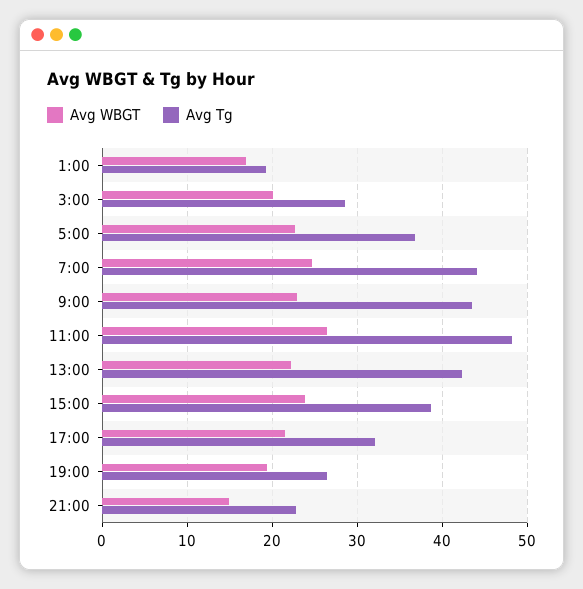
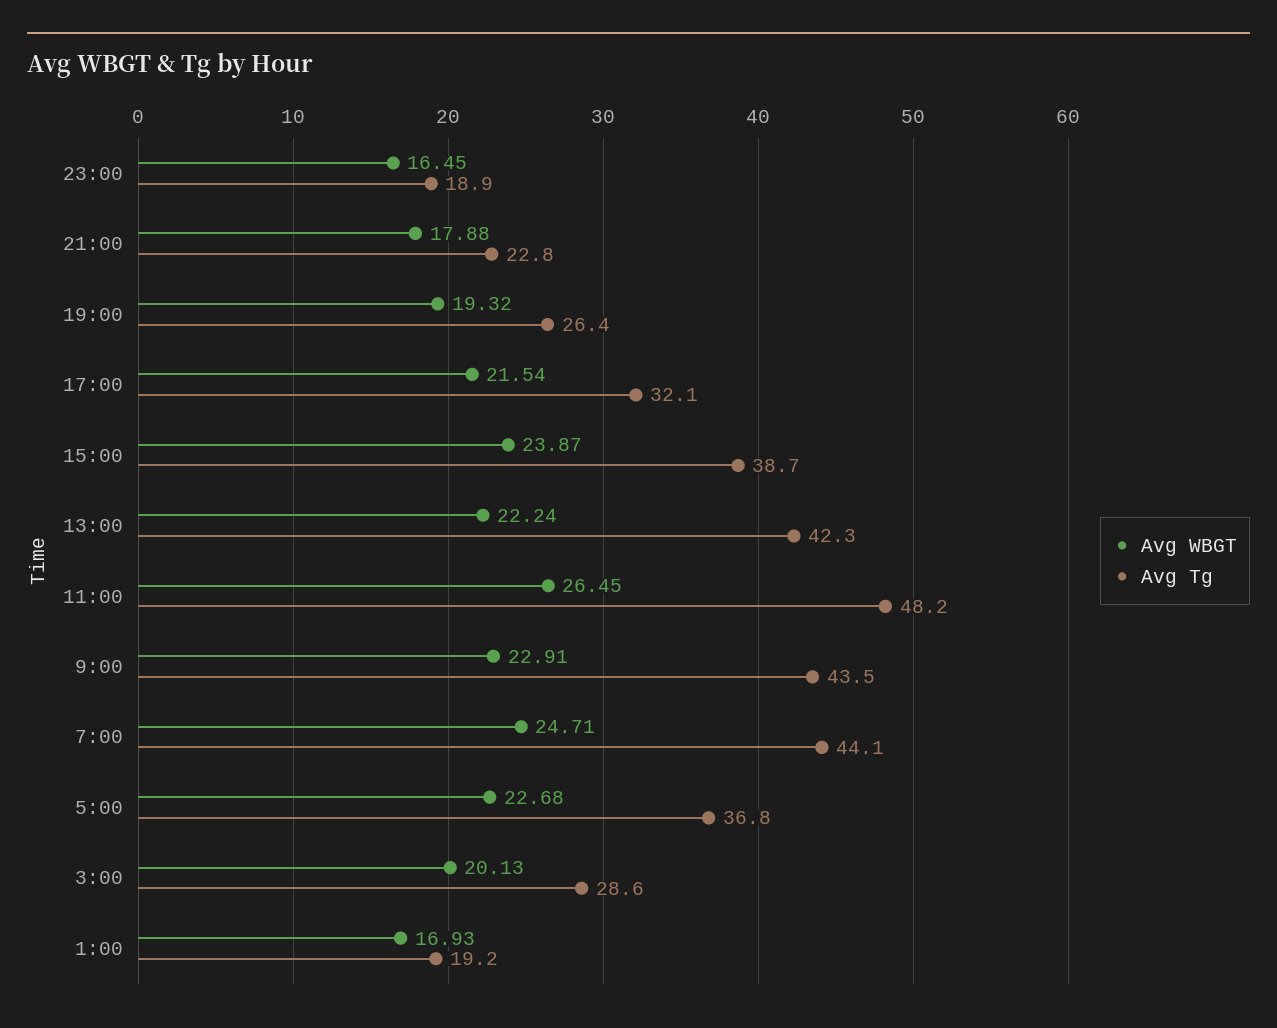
Avg WBGT, 21:00: 15 -> 17.88
Avg WBGT, 23:00: none -> 16.45
Avg Tg, 23:00: none -> 18.9

